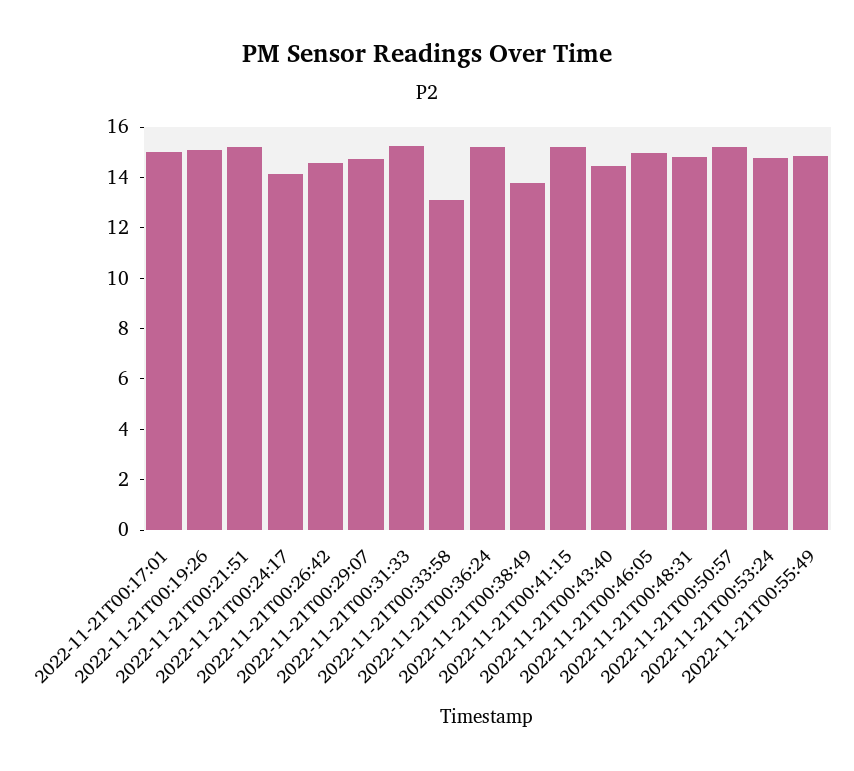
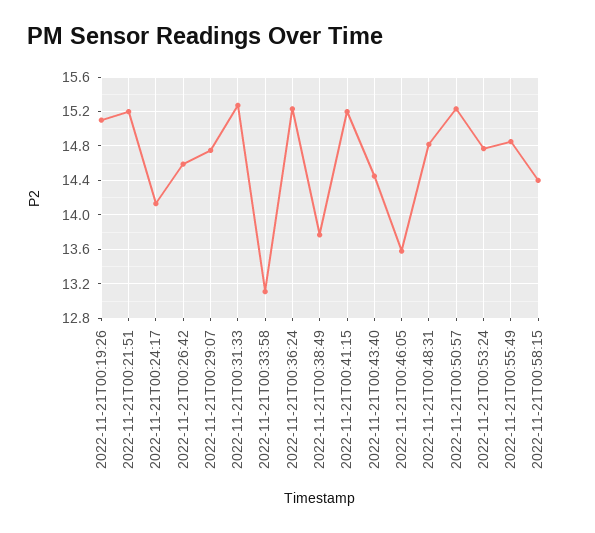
2022-11-21T00:17:01: 15 -> none
2022-11-21T00:46:05: 15 -> 13.6
2022-11-21T00:58:15: none -> 14.4

